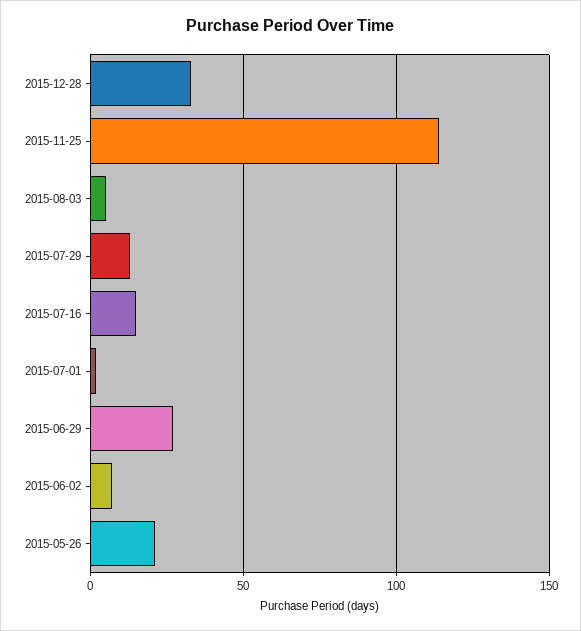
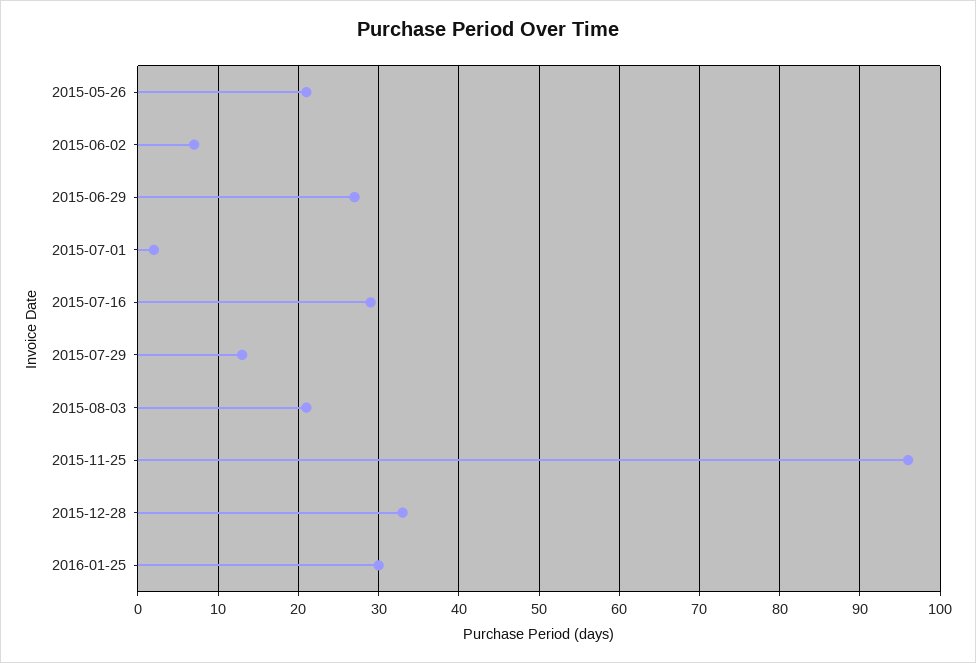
2015-11-25: 115 -> 96
2015-08-03: 5 -> 21
2015-07-16: 15 -> 29
2016-01-25: none -> 30

